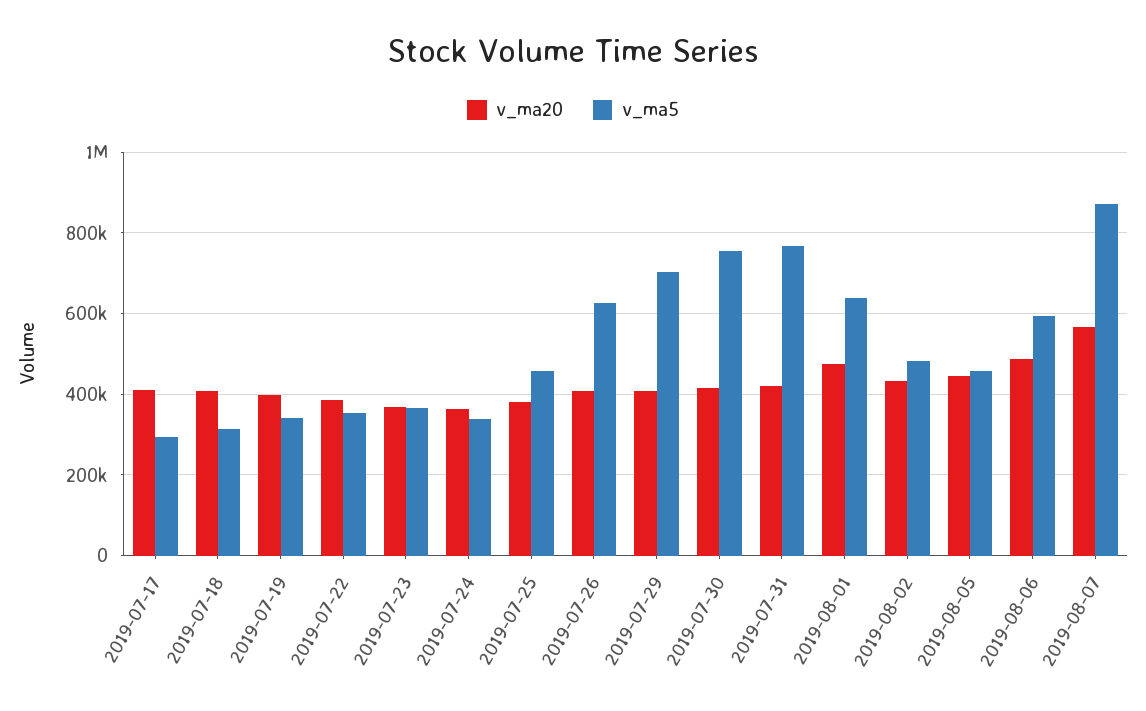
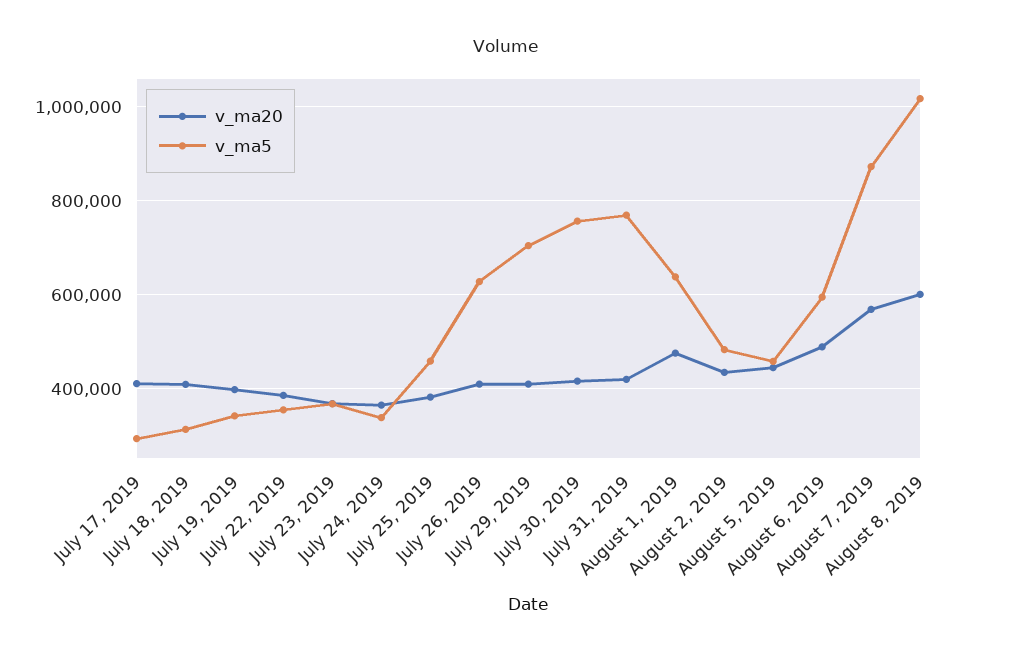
v_ma20, August 8, 2019: none -> 600000
v_ma5, August 8, 2019: none -> 1020000

